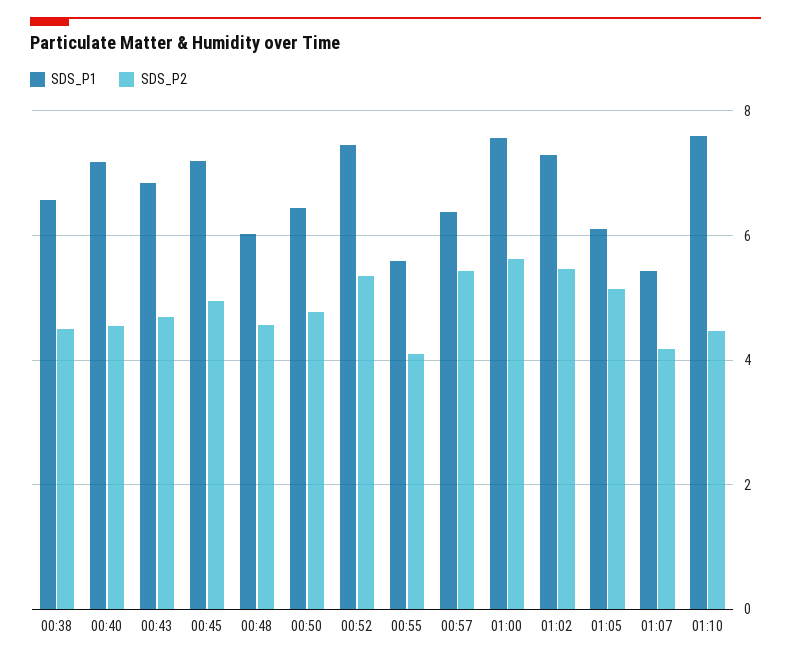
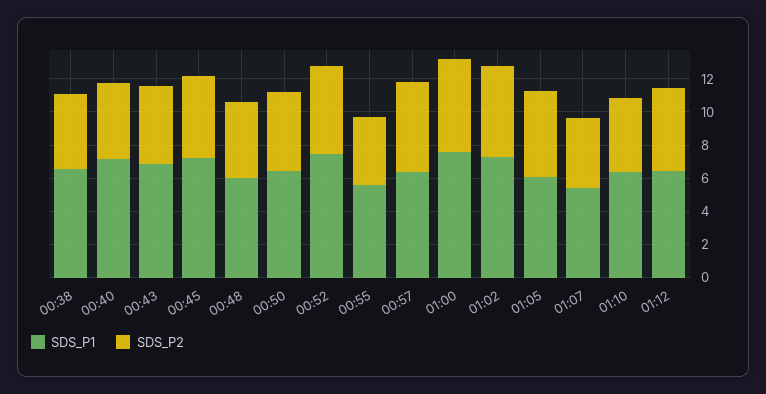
SDS_P1, 01:10: 7.6 -> 6.5
SDS_P1, 01:12: none -> 6.5
SDS_P2, 01:12: none -> 5

